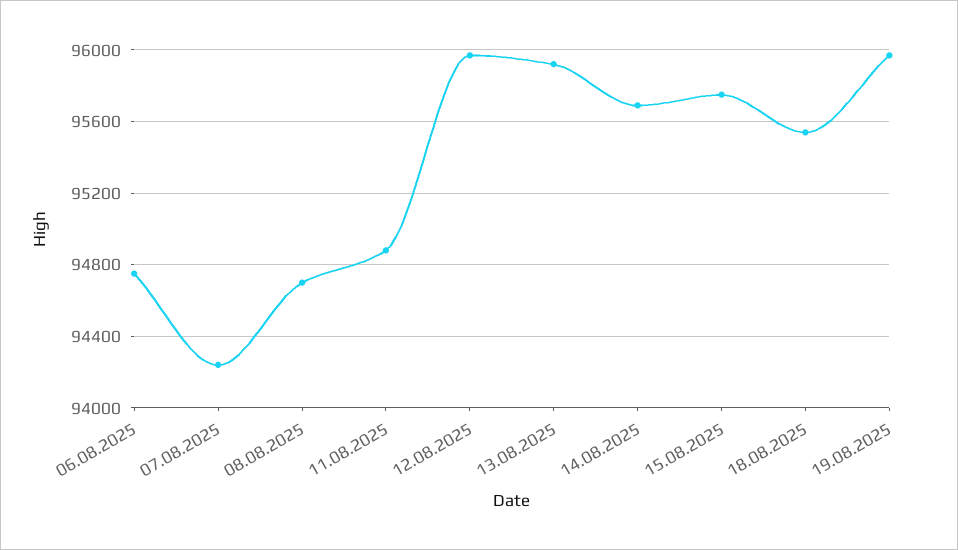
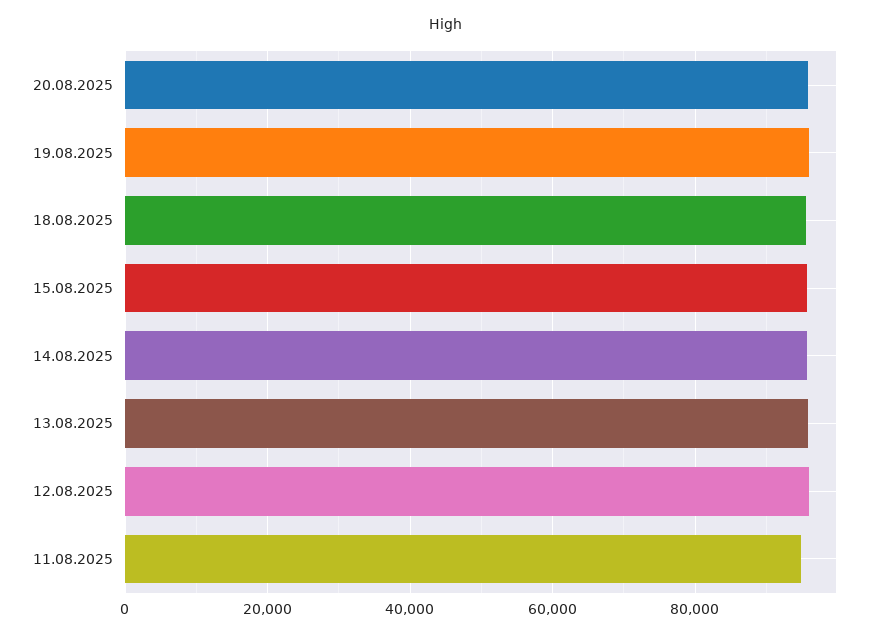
06.08.2025: 94750 -> none
07.08.2025: 94250 -> none
08.08.2025: 94700 -> none
20.08.2025: none -> 96000

